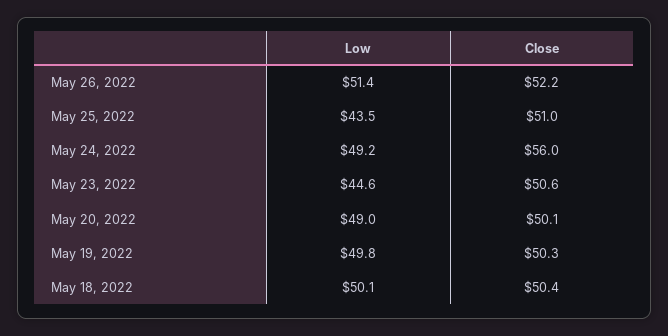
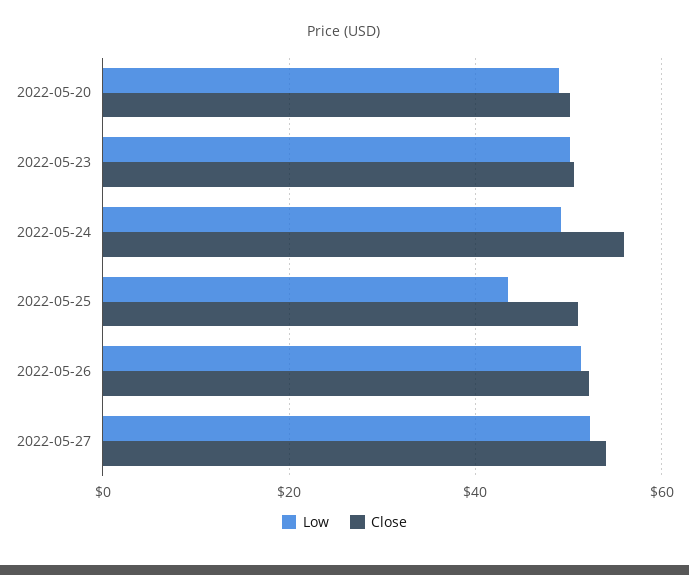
Low, May 23, 2022: 44.6 -> 50
Low, May 19, 2022: 49.8 -> none
Close, May 19, 2022: 50.3 -> none
Low, May 18, 2022: 50.1 -> none
Close, May 18, 2022: 50.4 -> none
Low, 2022-05-27: none -> 52
Close, 2022-05-27: none -> 54

